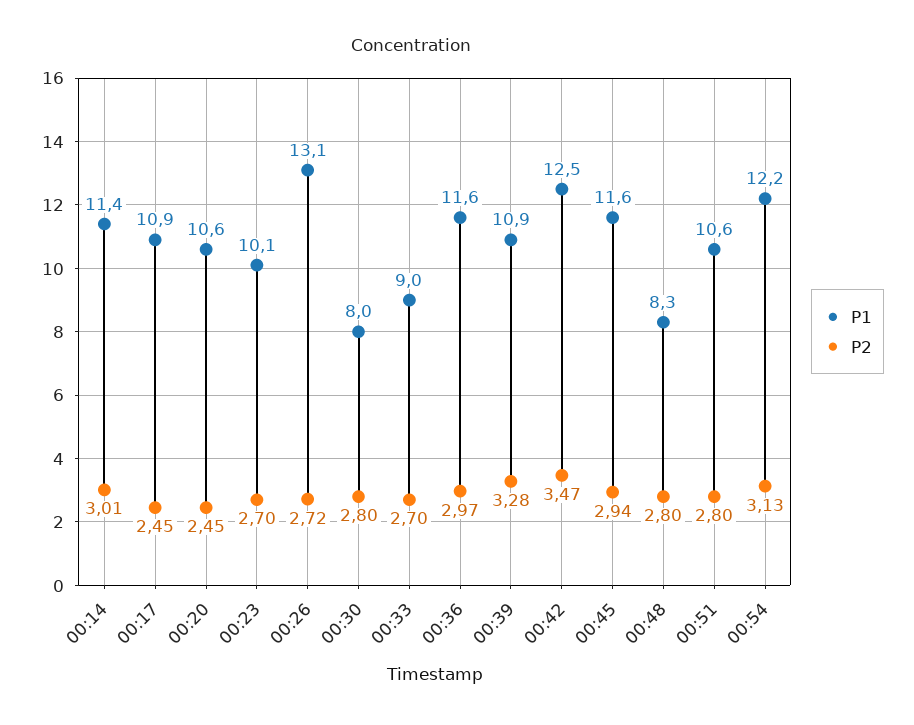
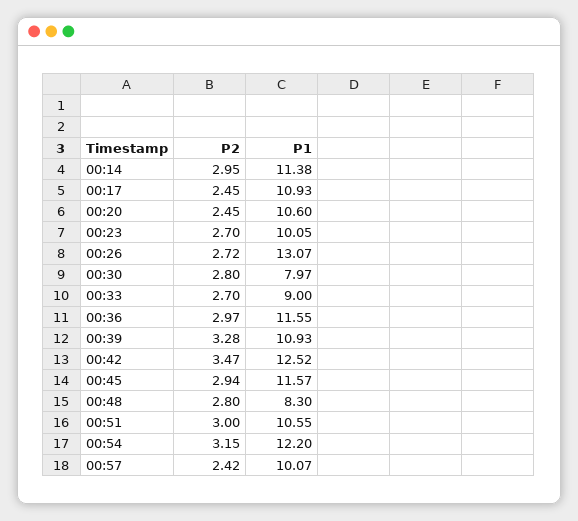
P2, 00:14: 3.01 -> 2.95
P2, 00:51: 2.8 -> 3
P2, 00:54: 3.13 -> 3.15
P2, 00:57: none -> 2.42
P1, 00:57: none -> 10.07

